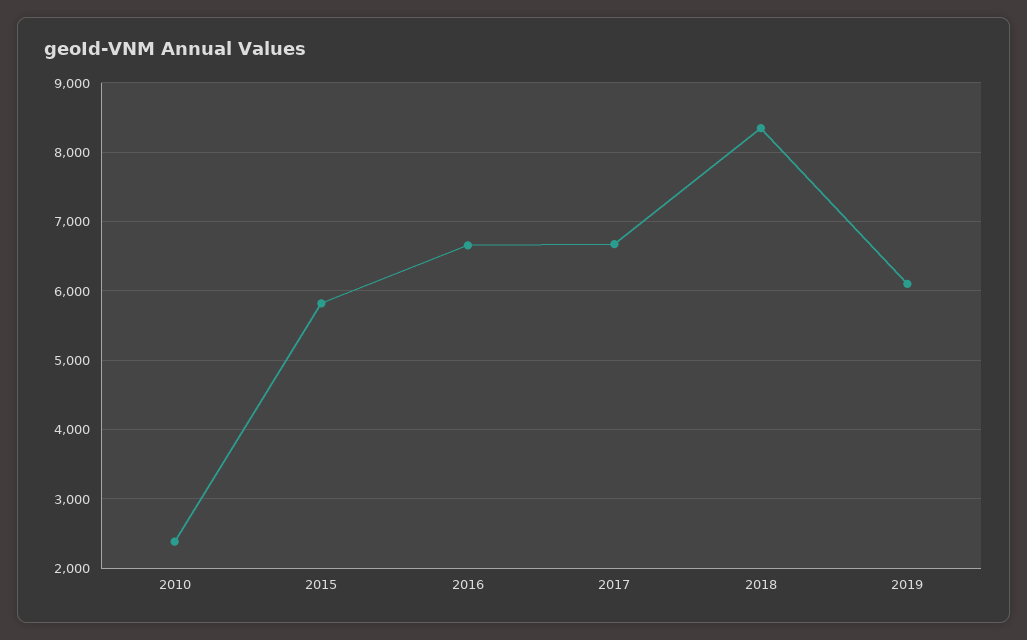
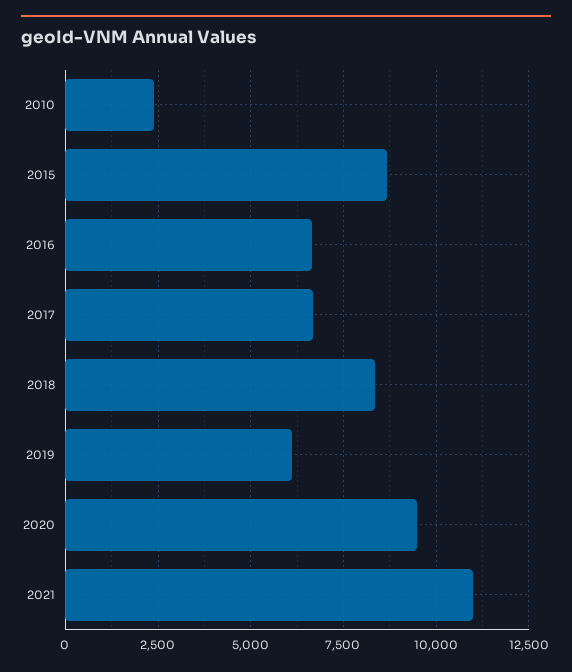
2015: 5800 -> 8750
2020: none -> 9500
2021: none -> 11000

